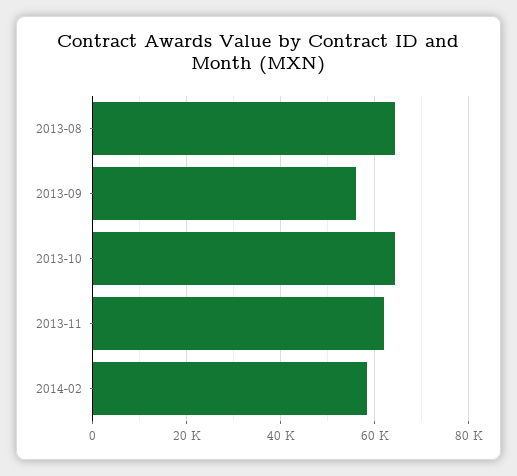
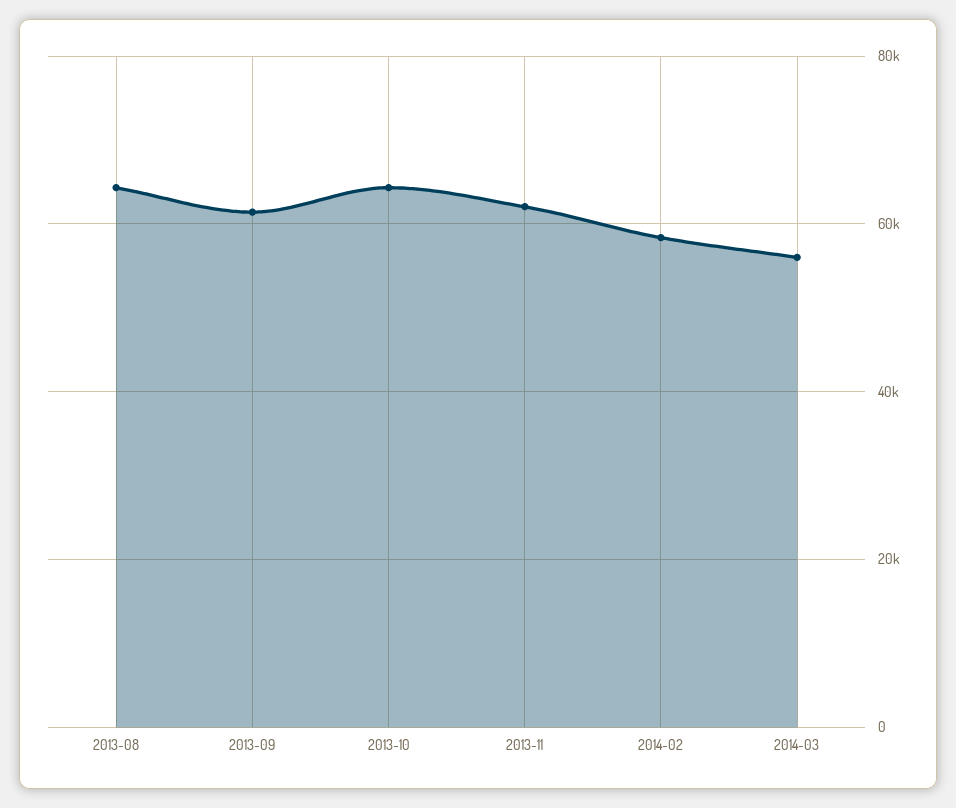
2013-09: 56000 -> 62000
2014-03: none -> 56000

